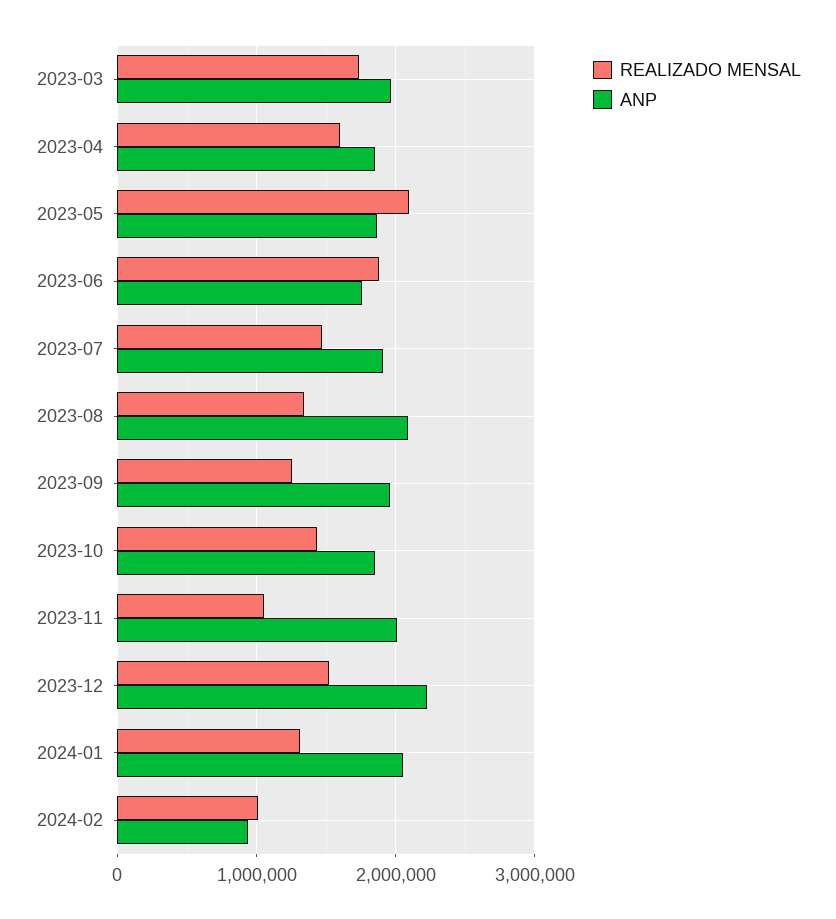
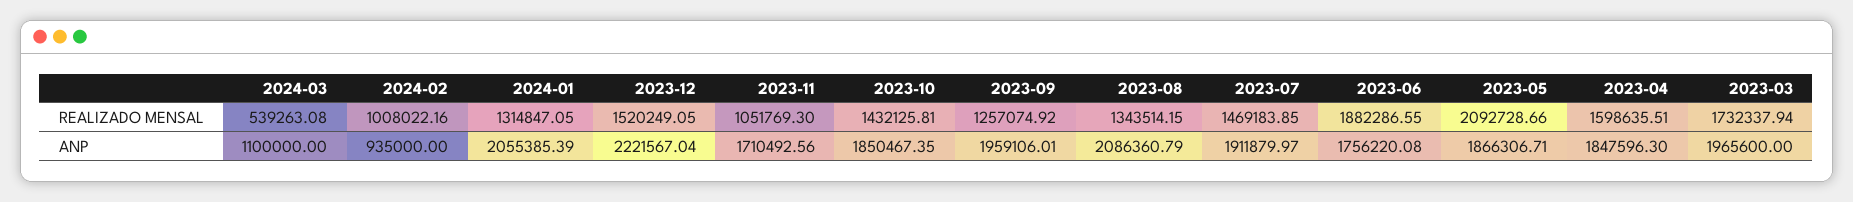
ANP, 2023-11: 2000000 -> 1710492.56
REALIZADO MENSAL, 2024-03: none -> 539263.08
ANP, 2024-03: none -> 1100000

